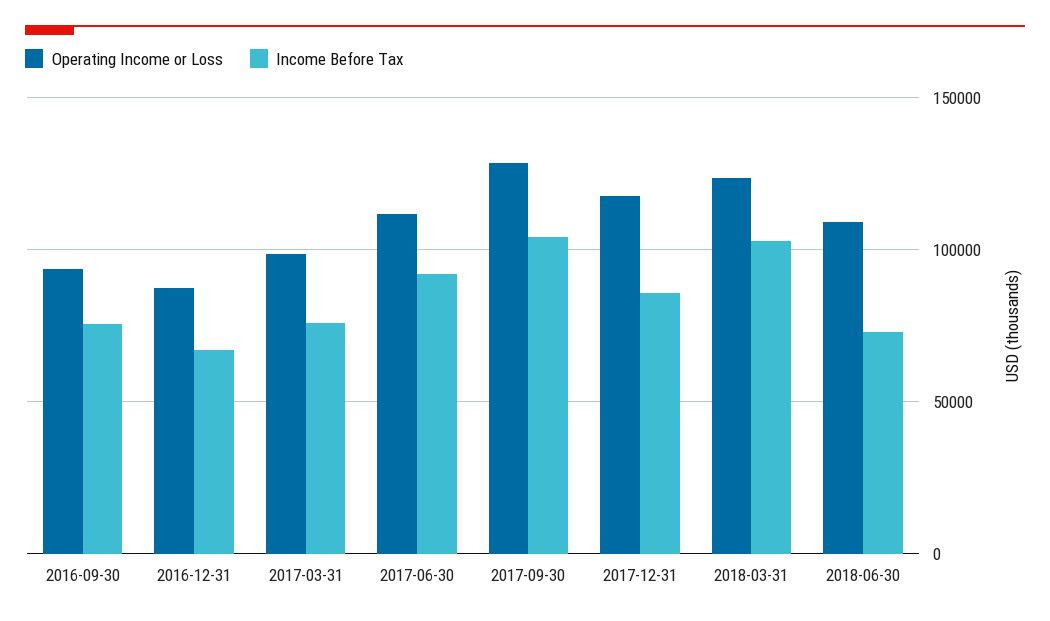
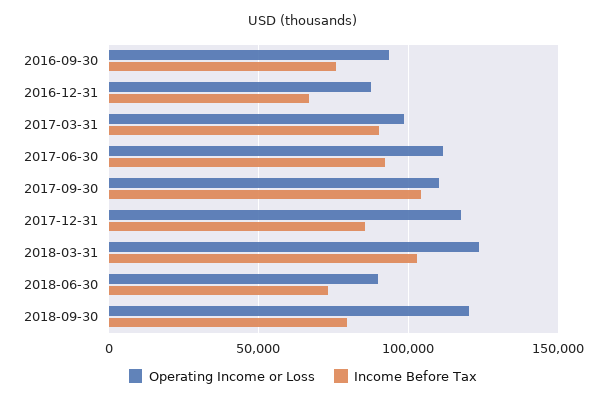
Income Before Tax, 2017-03-31: 75000 -> 90000
Operating Income or Loss, 2017-09-30: 130000 -> 110000
Operating Income or Loss, 2018-06-30: 110000 -> 90000
Operating Income or Loss, 2018-09-30: none -> 120000
Income Before Tax, 2018-09-30: none -> 80000

